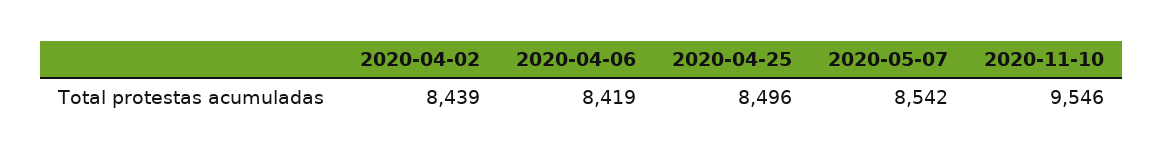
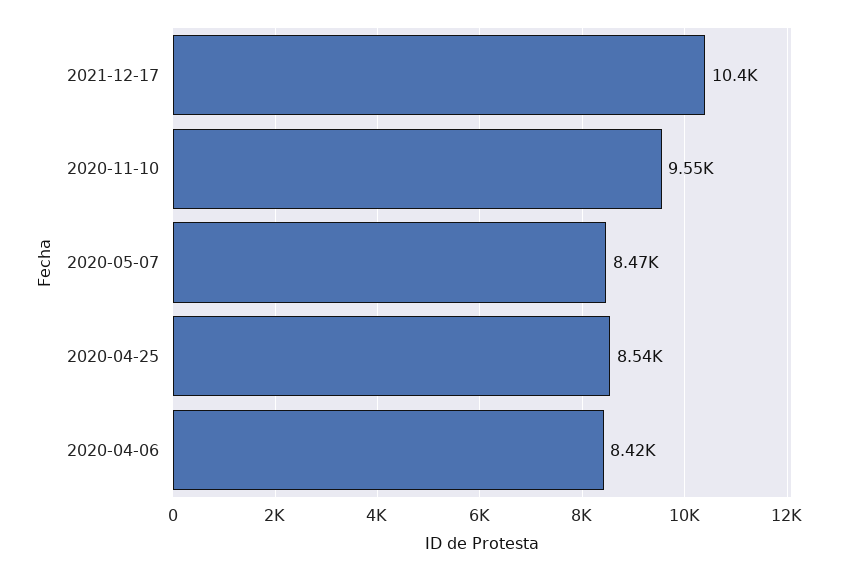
2020-04-02: 8439 -> none
2020-04-25: 8496 -> 8540
2020-05-07: 8542 -> 8470
2021-12-17: none -> 10400

